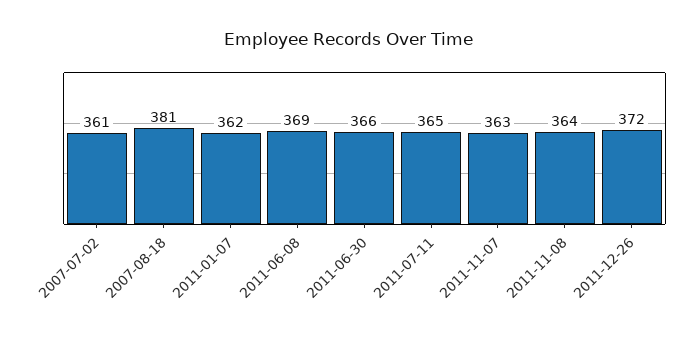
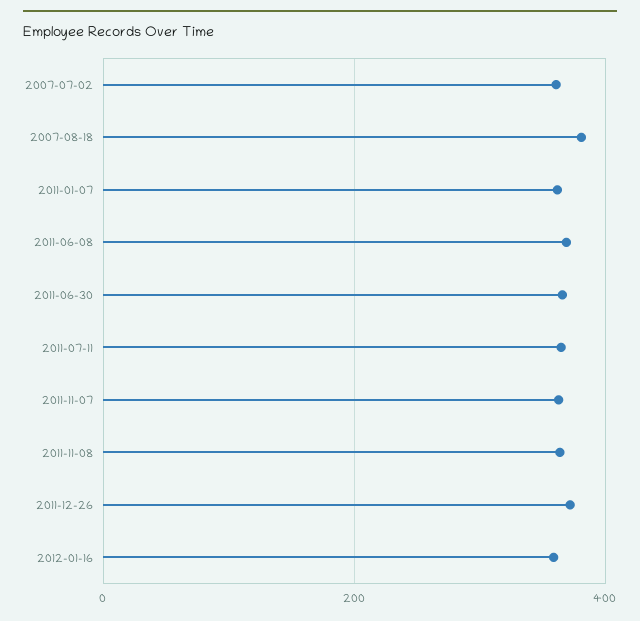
2012-01-16: none -> 360

